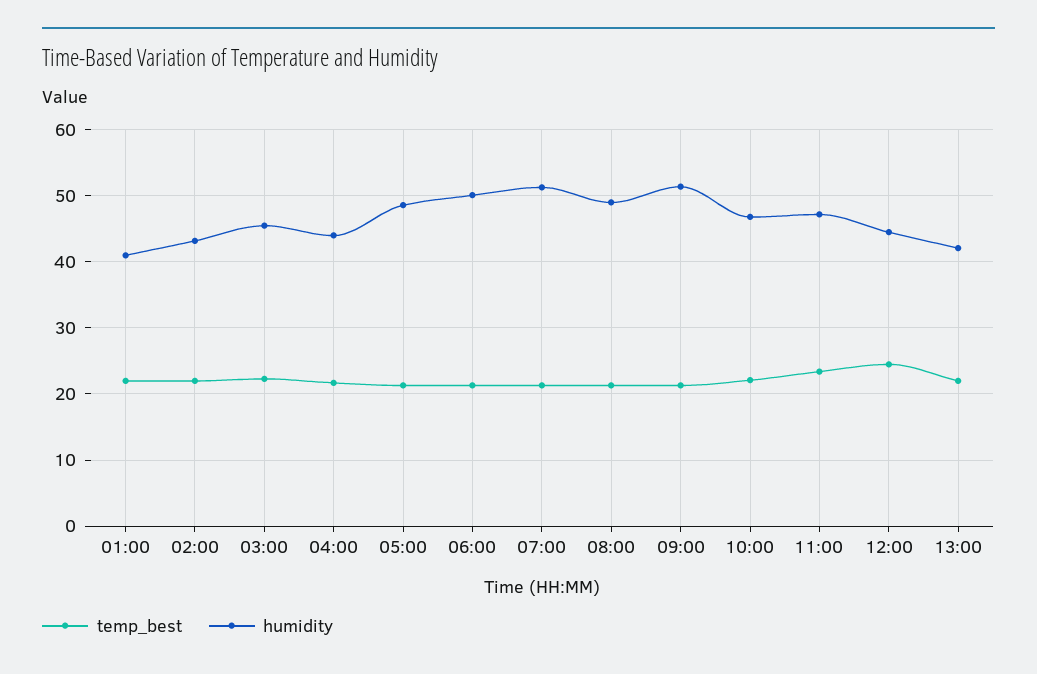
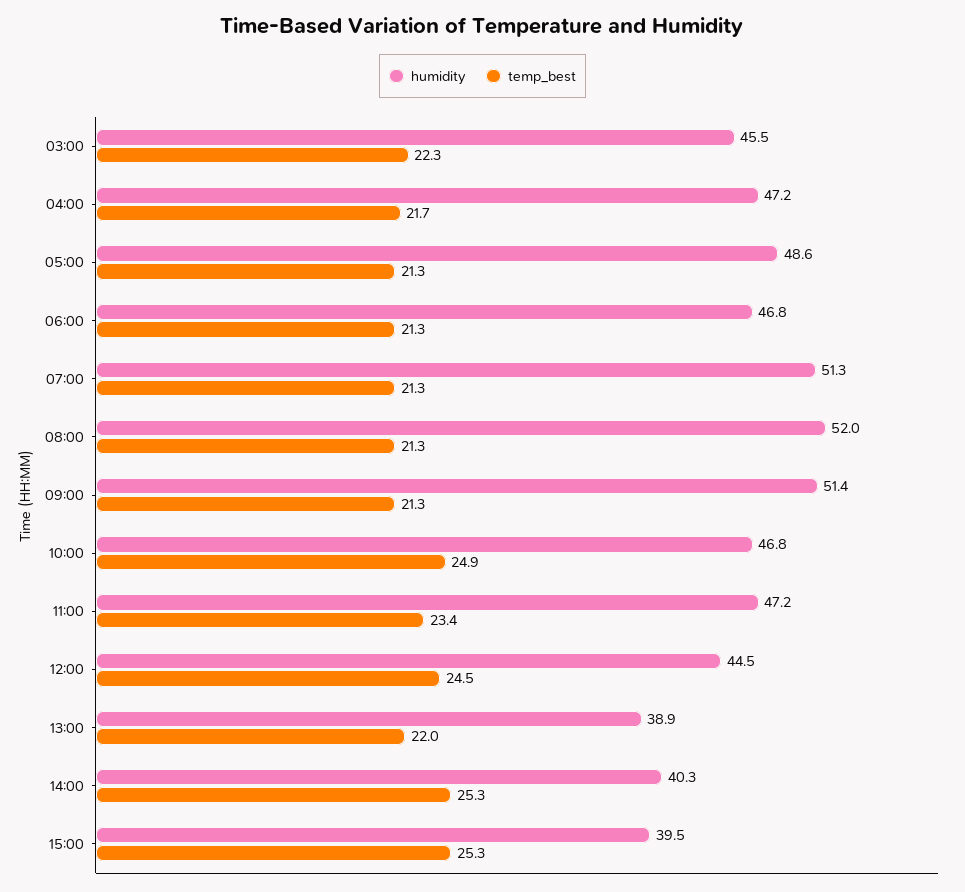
temp_best, 01:00: 22 -> none
humidity, 01:00: 41 -> none
temp_best, 02:00: 22 -> none
humidity, 02:00: 43 -> none
humidity, 04:00: 44 -> 47.2
humidity, 06:00: 50 -> 46.8
humidity, 08:00: 49 -> 52
temp_best, 10:00: 22 -> 24.9
humidity, 13:00: 42 -> 38.9
humidity, 14:00: none -> 40.3
temp_best, 14:00: none -> 25.3
humidity, 15:00: none -> 39.5
temp_best, 15:00: none -> 25.3

